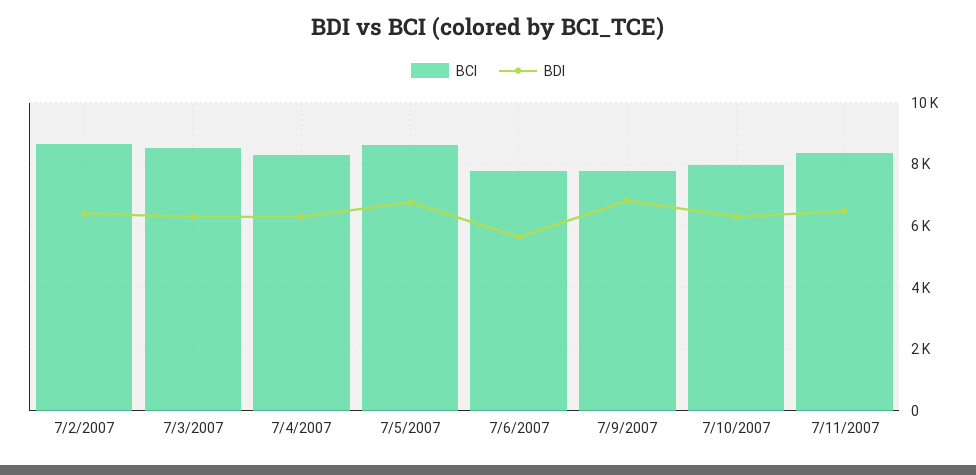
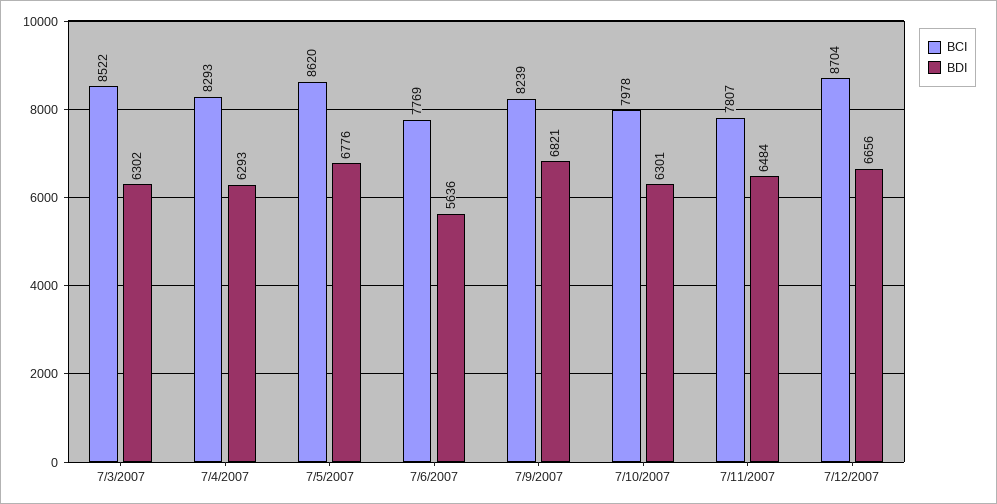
BCI, 7/2/2007: 8600 -> none
BDI, 7/2/2007: 6400 -> none
BCI, 7/9/2007: 7800 -> 8239
BCI, 7/11/2007: 8400 -> 7807
BCI, 7/12/2007: none -> 8704
BDI, 7/12/2007: none -> 6656

